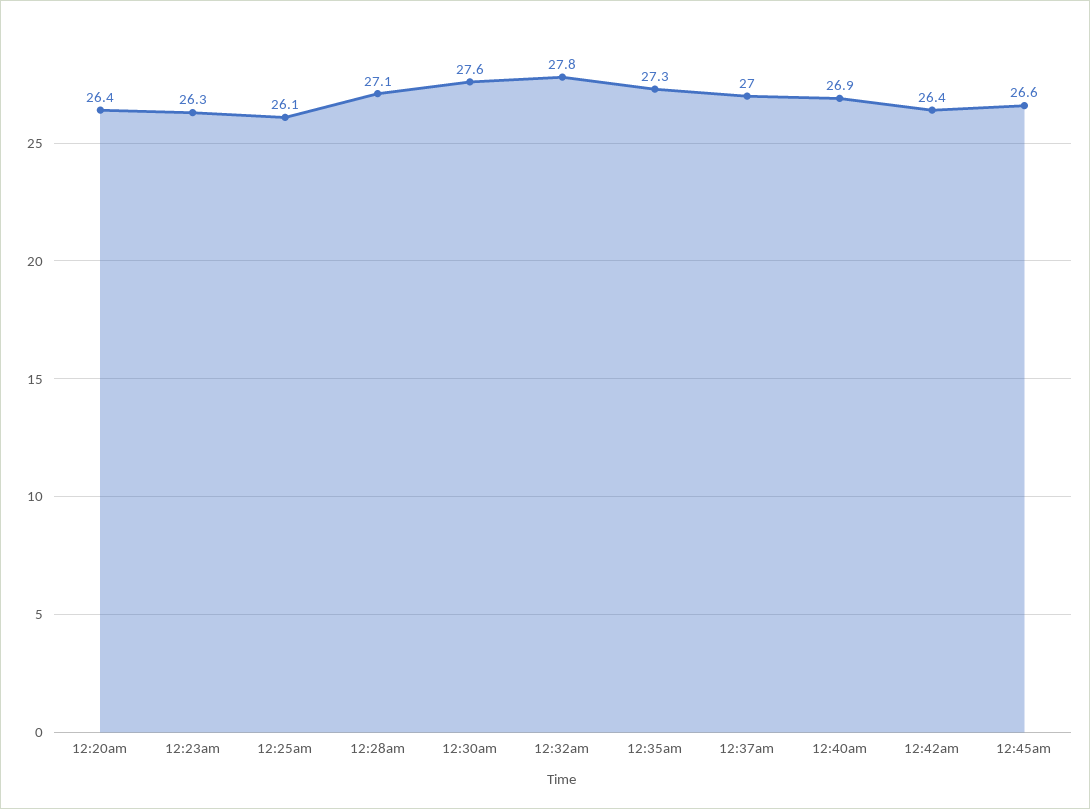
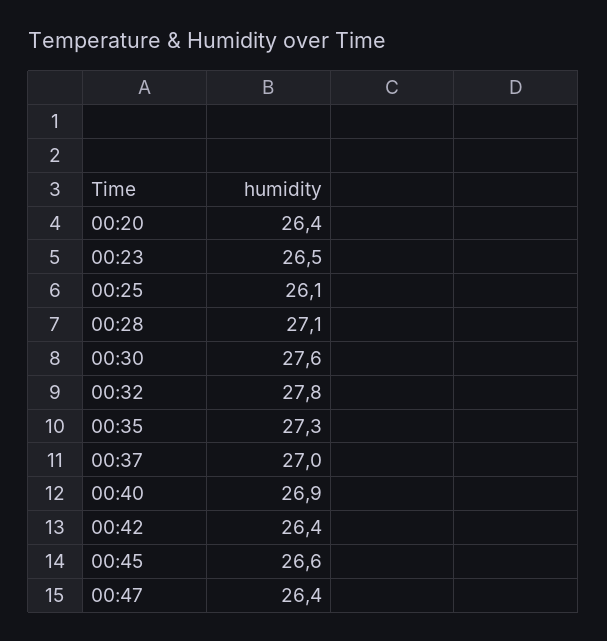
12:23am: 26.3 -> 26.5
00:47: none -> 26.4

